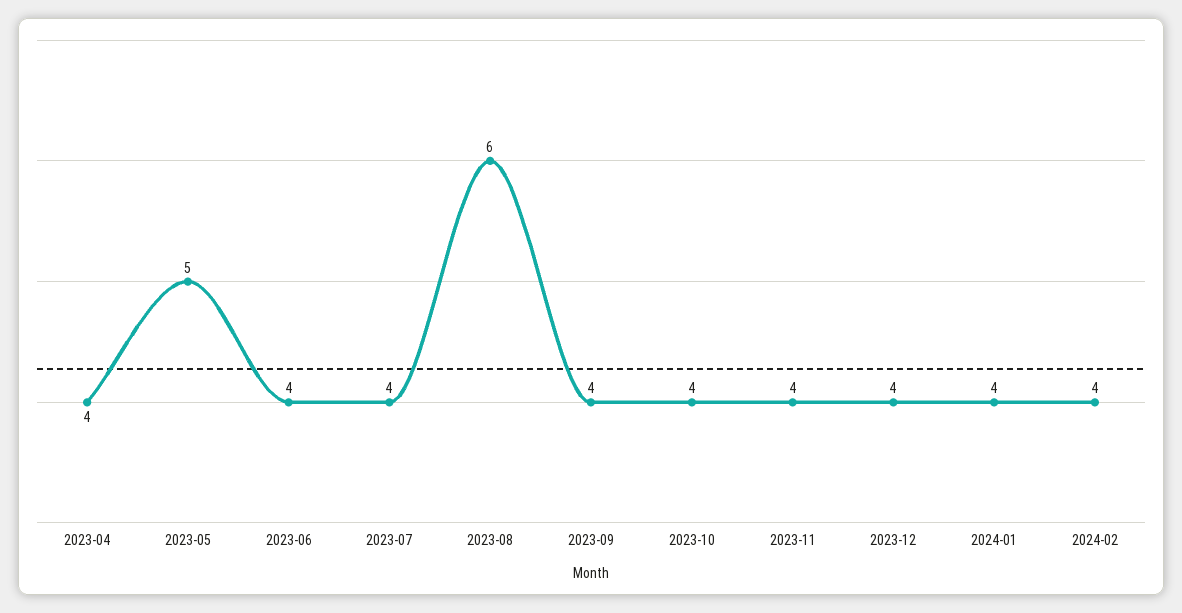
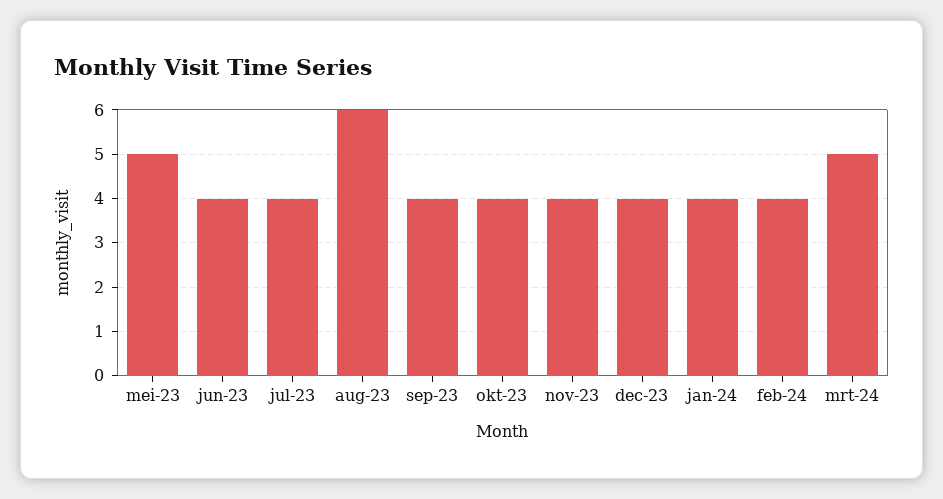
2023-04: 4 -> none
mrt-24: none -> 5

